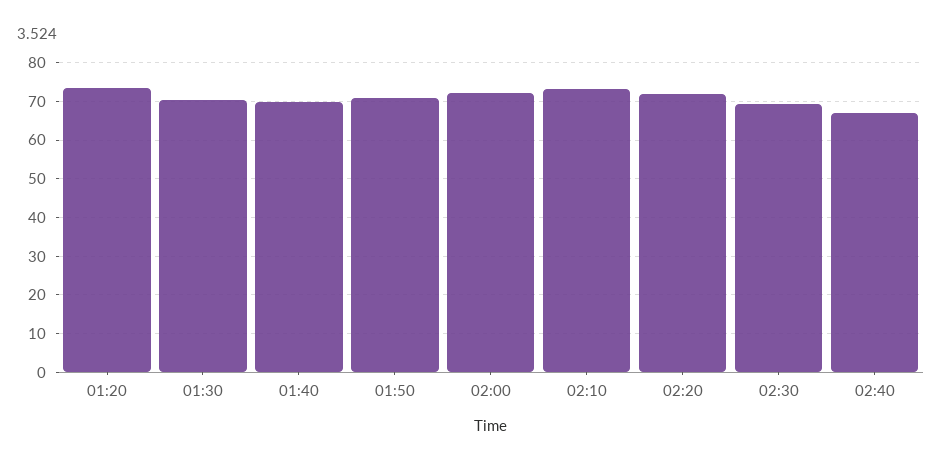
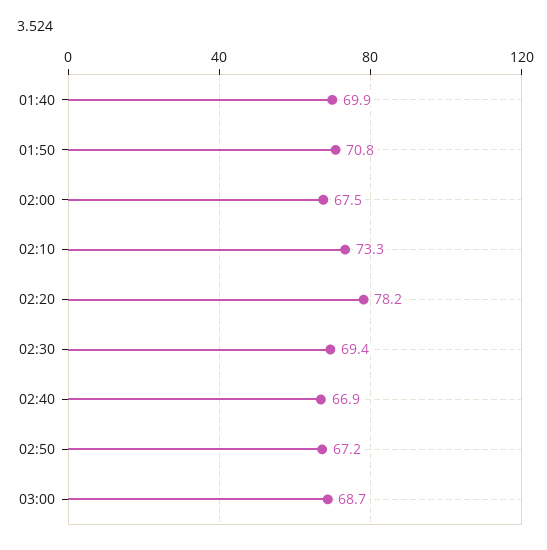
01:20: 74 -> none
01:30: 70 -> none
02:00: 72 -> 67.5
02:20: 72 -> 78.2
02:50: none -> 67.2
03:00: none -> 68.7

